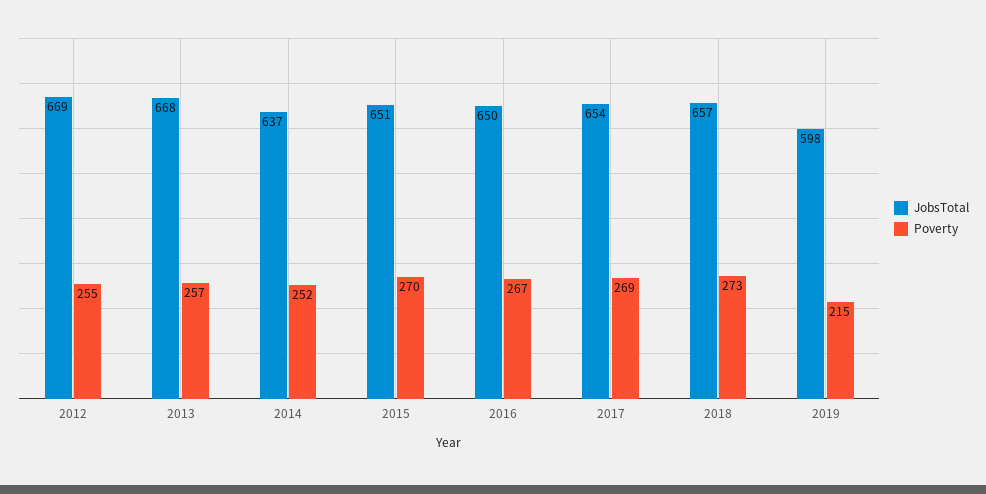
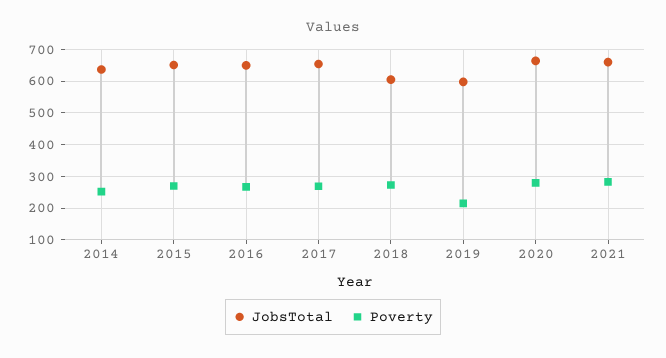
JobsTotal, 2012: 669 -> none
Poverty, 2012: 255 -> none
JobsTotal, 2013: 668 -> none
Poverty, 2013: 257 -> none
JobsTotal, 2018: 657 -> 600
JobsTotal, 2020: none -> 660
Poverty, 2020: none -> 280
JobsTotal, 2021: none -> 660
Poverty, 2021: none -> 280

